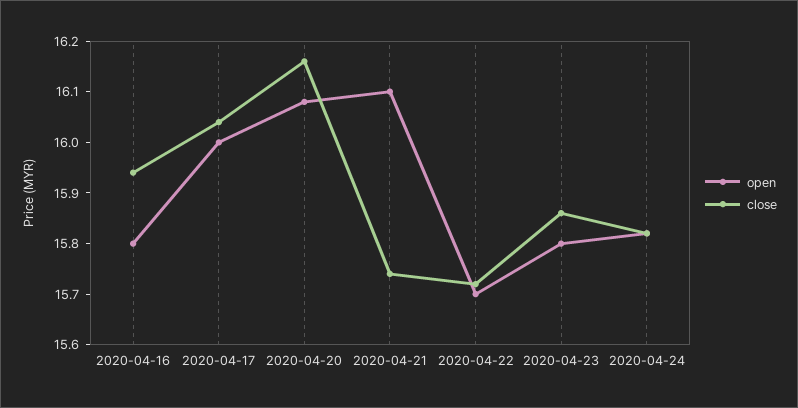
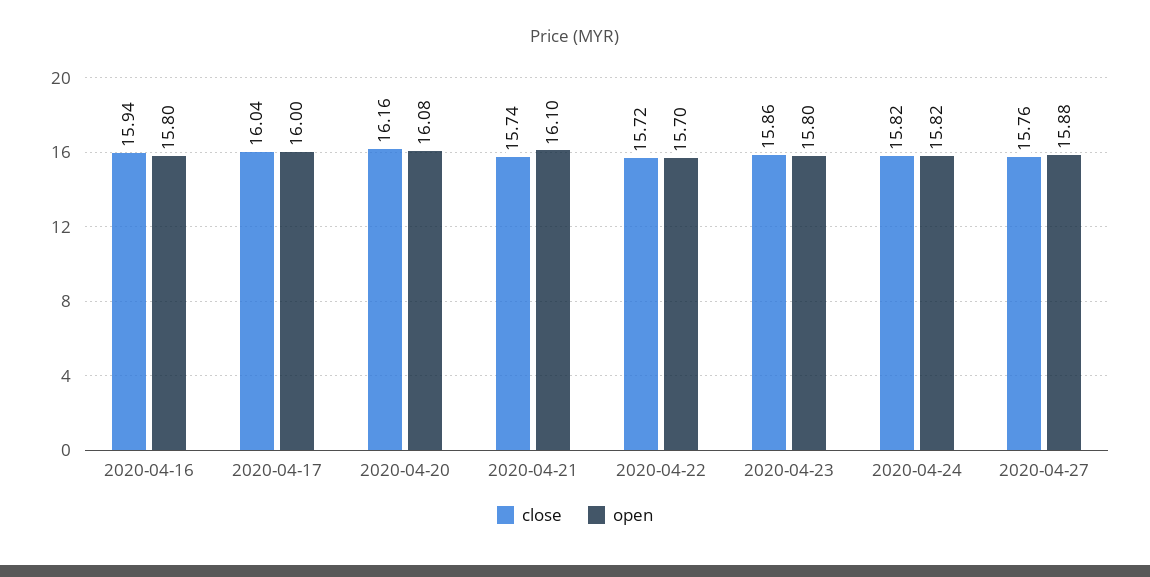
close, 2020-04-27: none -> 15.76
open, 2020-04-27: none -> 15.88

